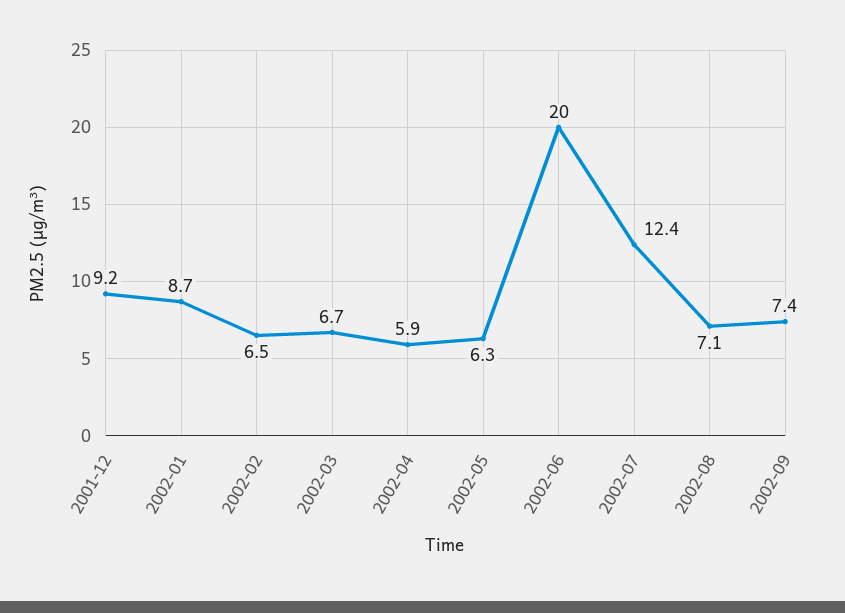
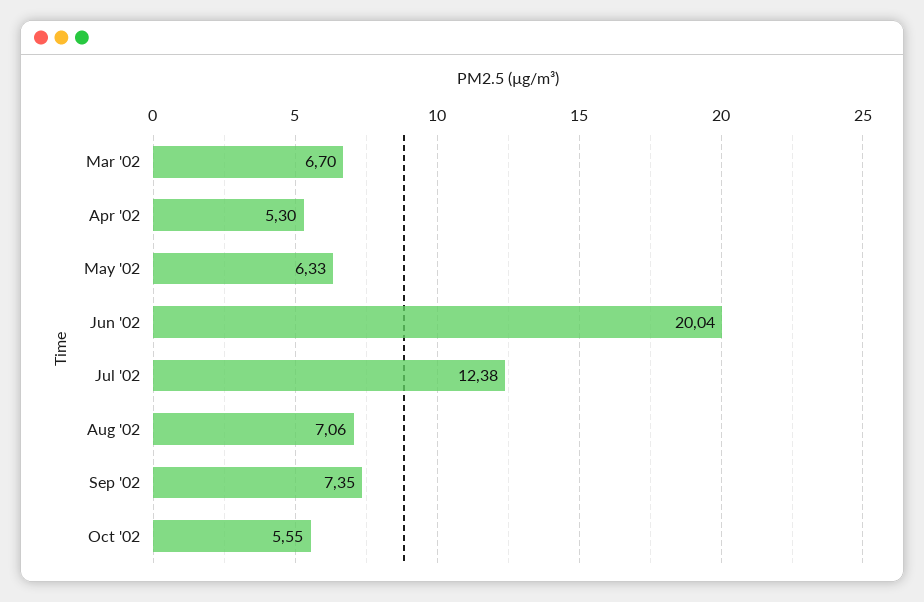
2001-12: 9.2 -> none
2002-01: 8.7 -> none
2002-02: 6.5 -> none
2002-04: 5.9 -> 5.3
Oct '02: none -> 5.55

